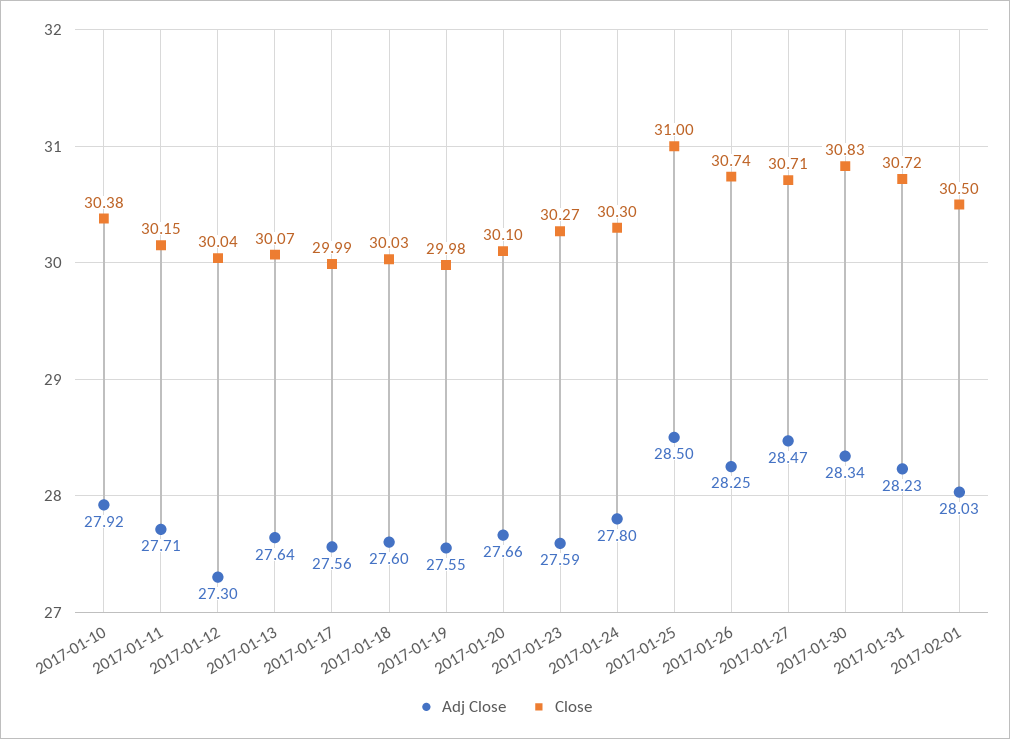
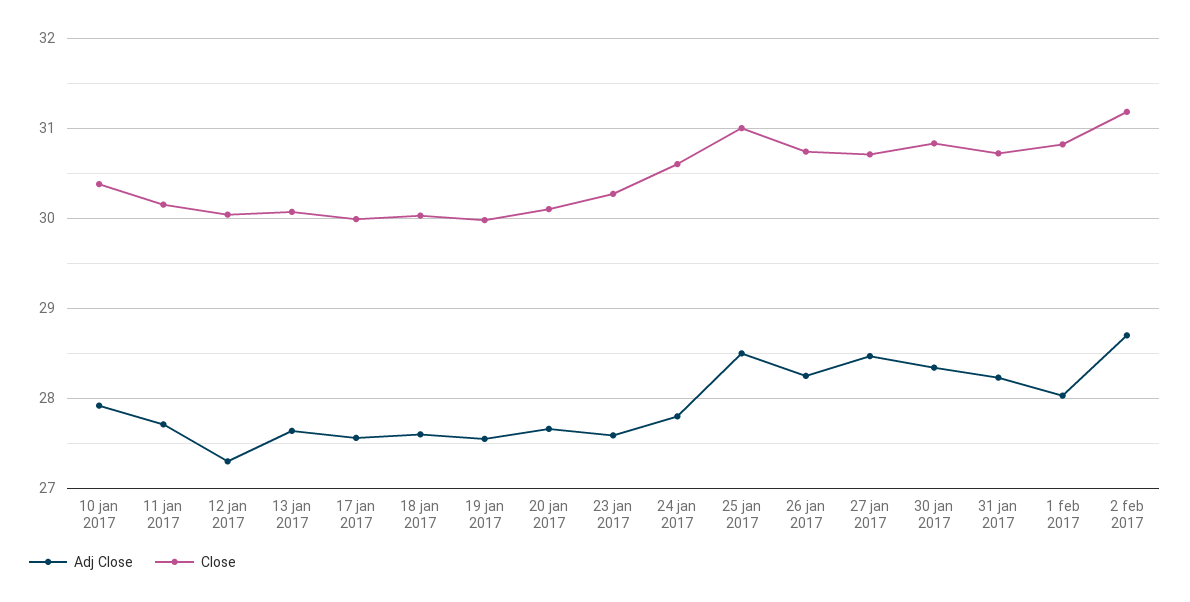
Close, 2017-01-24: 30.3 -> 30.6
Close, 2017-02-01: 30.5 -> 30.8
Adj Close, 2 feb 2017: none -> 28.7
Close, 2 feb 2017: none -> 31.2

